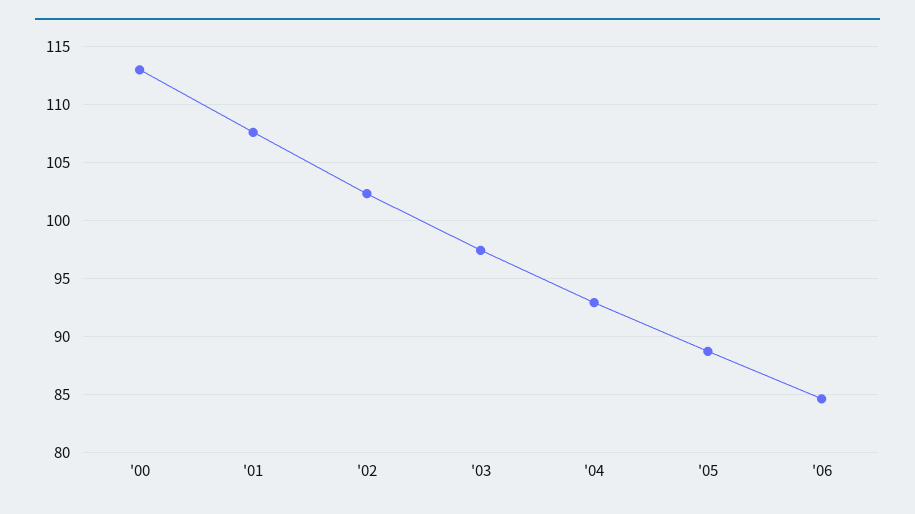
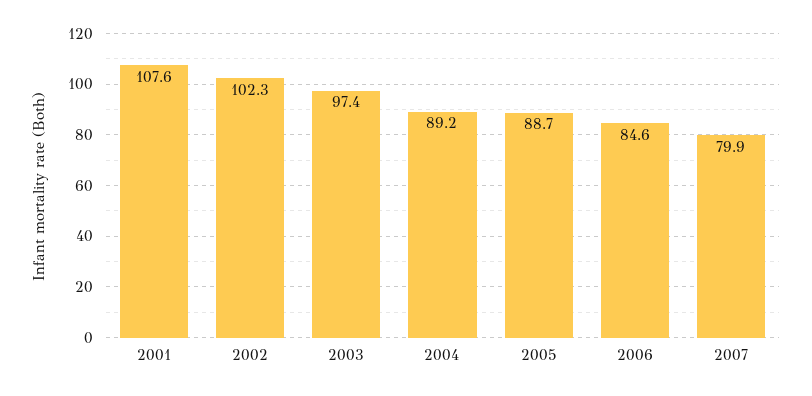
'00: 113 -> none
'04: 93 -> 89.2
2007: none -> 79.9

